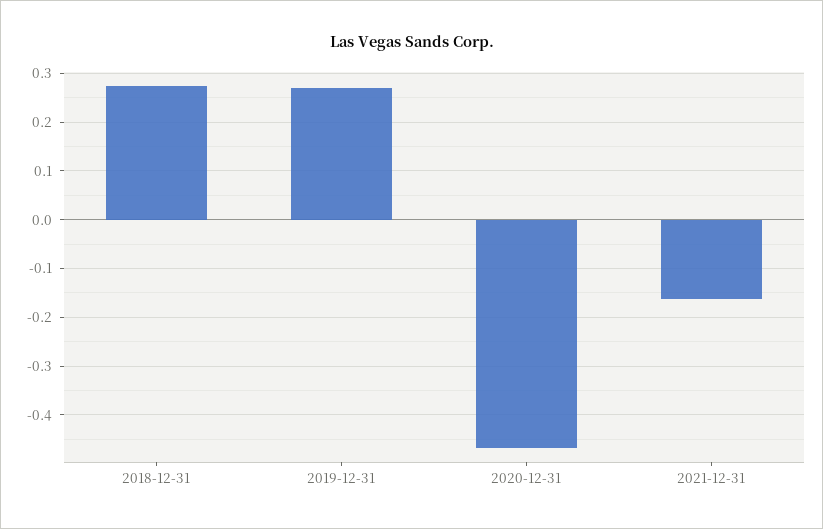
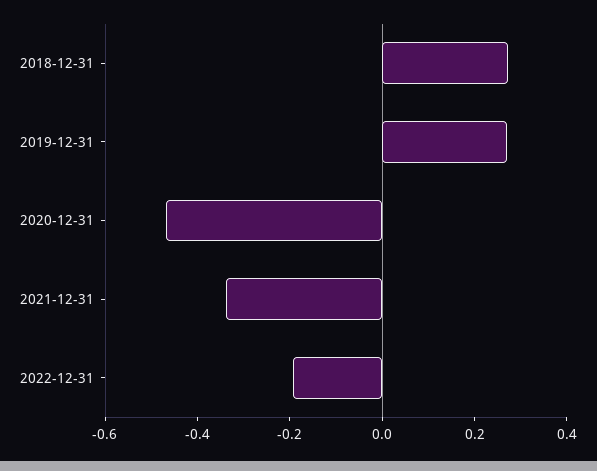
2021-12-31: -0.16 -> -0.35
2022-12-31: none -> -0.2

